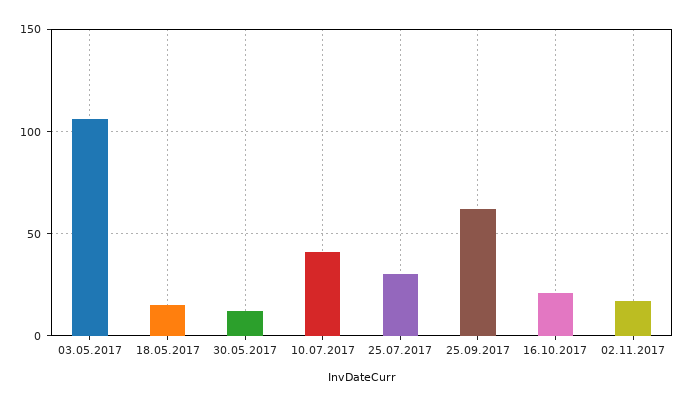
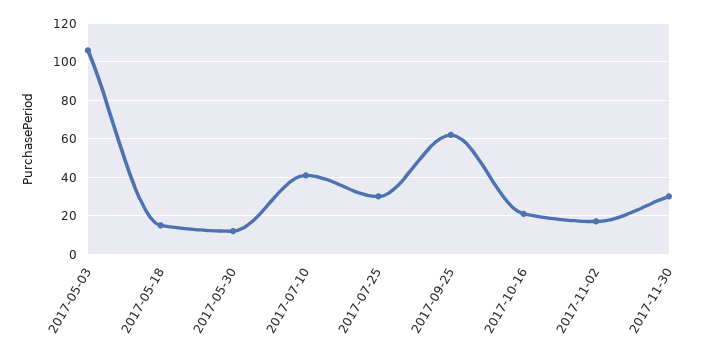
2017-11-30: none -> 30

